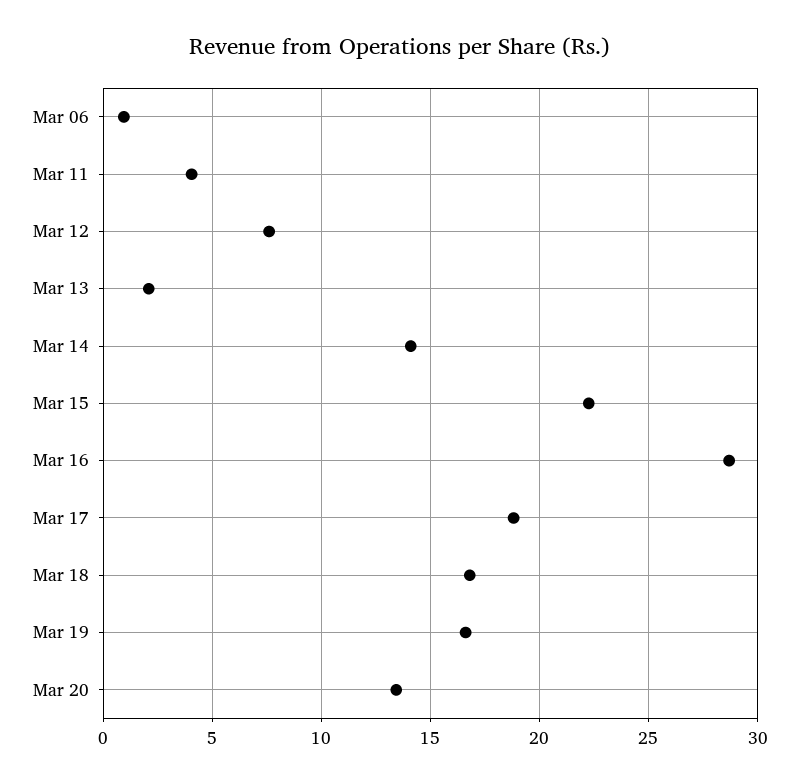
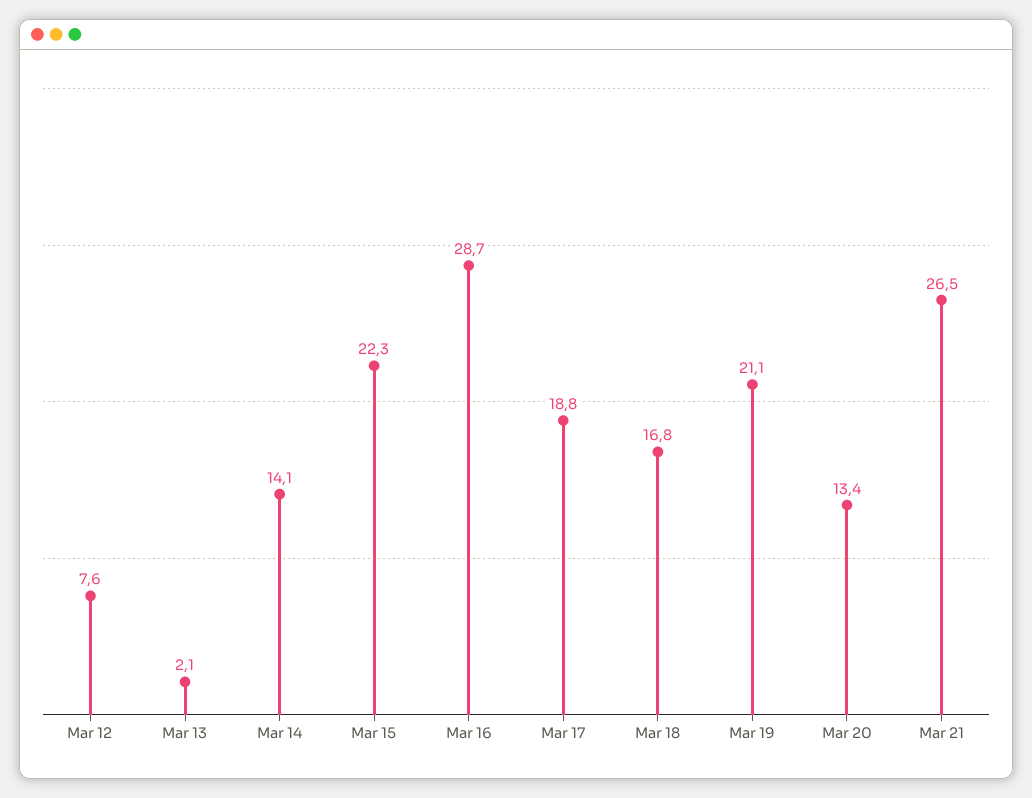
Mar 06: 1 -> none
Mar 11: 4 -> none
Mar 19: 16.5 -> 21.1
Mar 21: none -> 26.5

